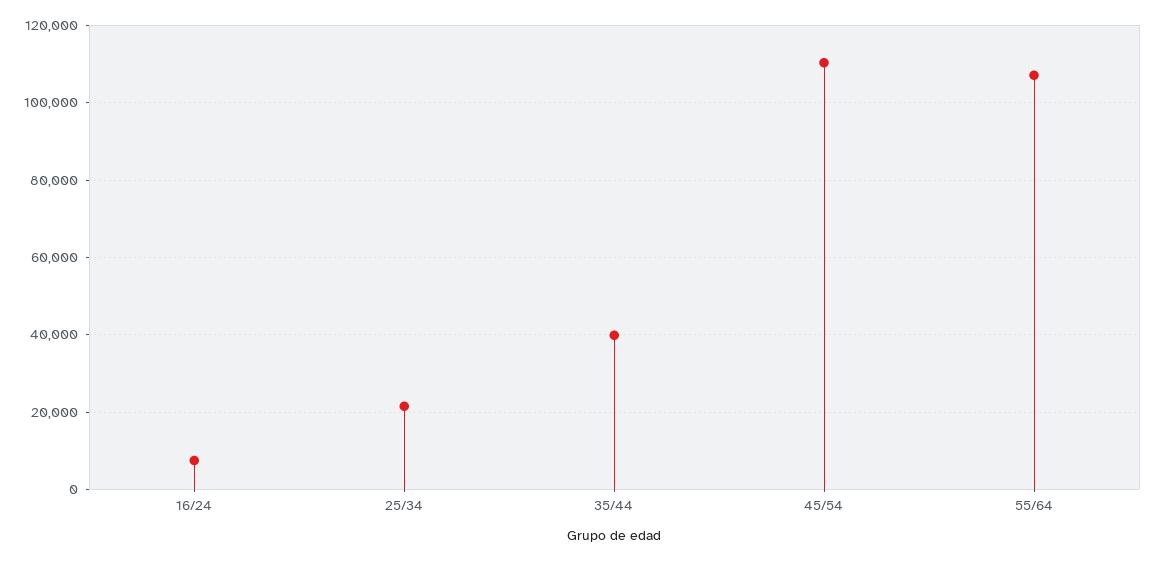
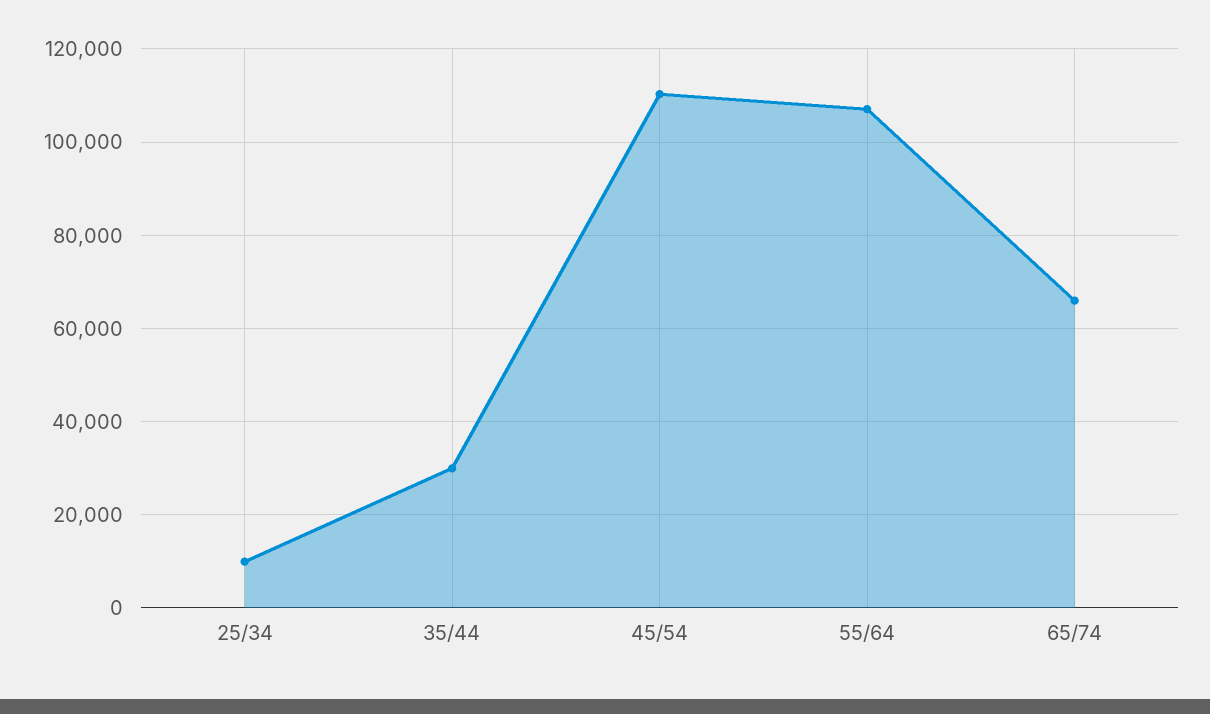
16/24: 8000 -> none
25/34: 22000 -> 10000
35/44: 40000 -> 30000
65/74: none -> 66000

